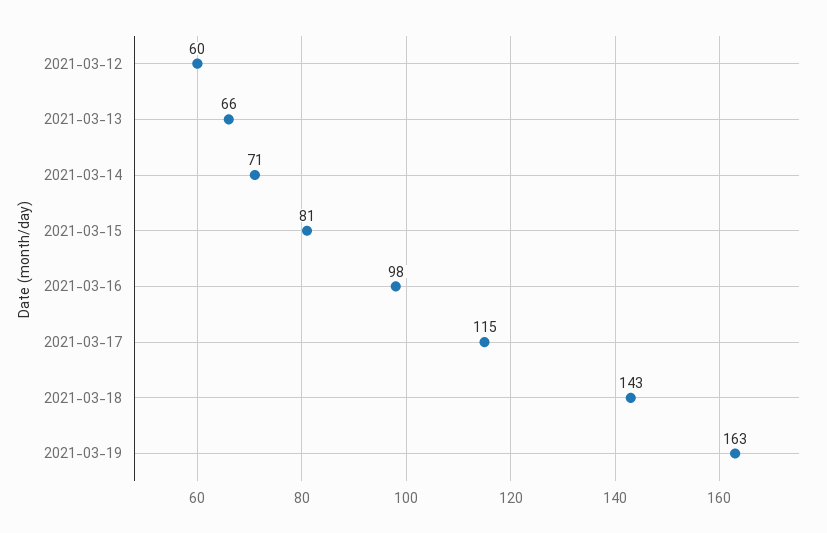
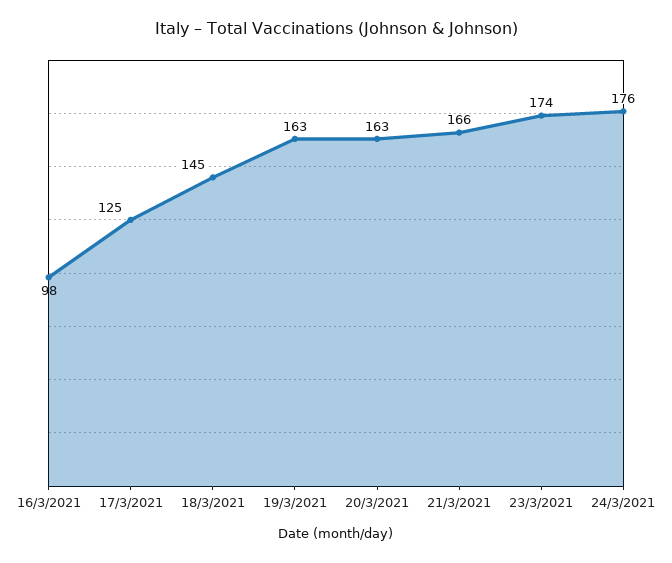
2021-03-12: 60 -> none
2021-03-13: 66 -> none
2021-03-14: 71 -> none
2021-03-15: 81 -> none
2021-03-17: 115 -> 125
2021-03-18: 143 -> 145
20/3/2021: none -> 163
21/3/2021: none -> 166
23/3/2021: none -> 174
24/3/2021: none -> 176

